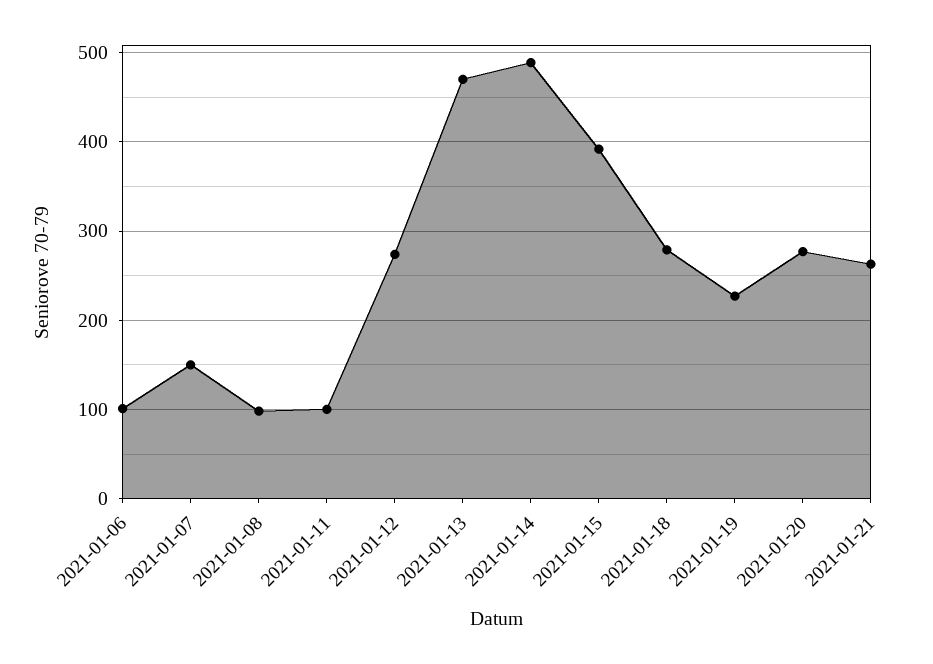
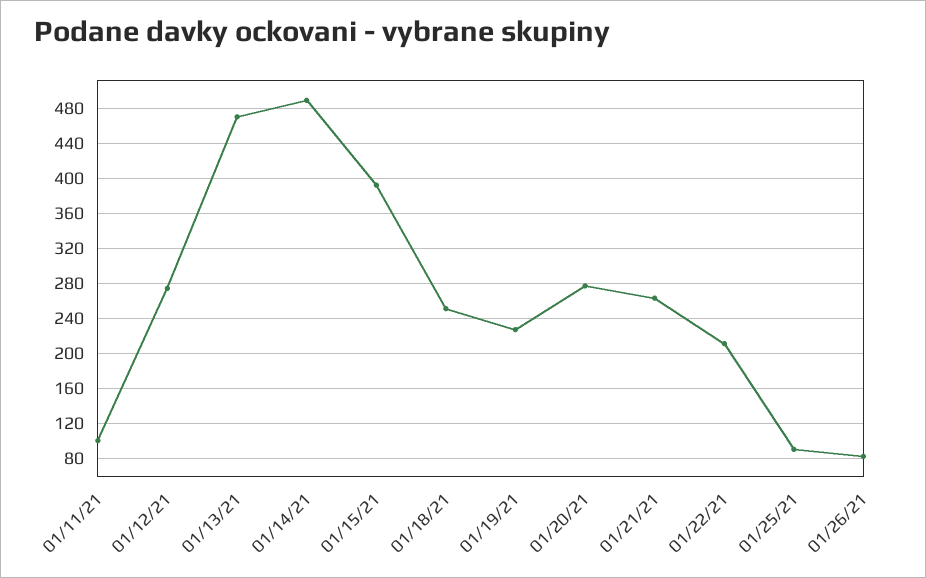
2021-01-06: 100 -> none
2021-01-07: 150 -> none
2021-01-08: 100 -> none
2021-01-18: 280 -> 250
01/22/21: none -> 210
01/25/21: none -> 90
01/26/21: none -> 80

